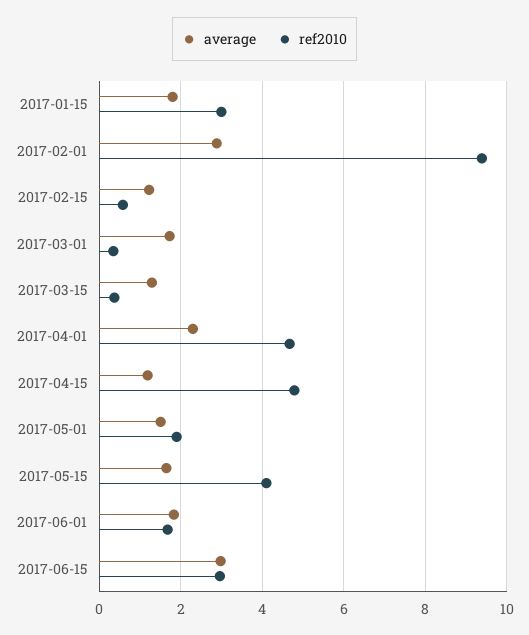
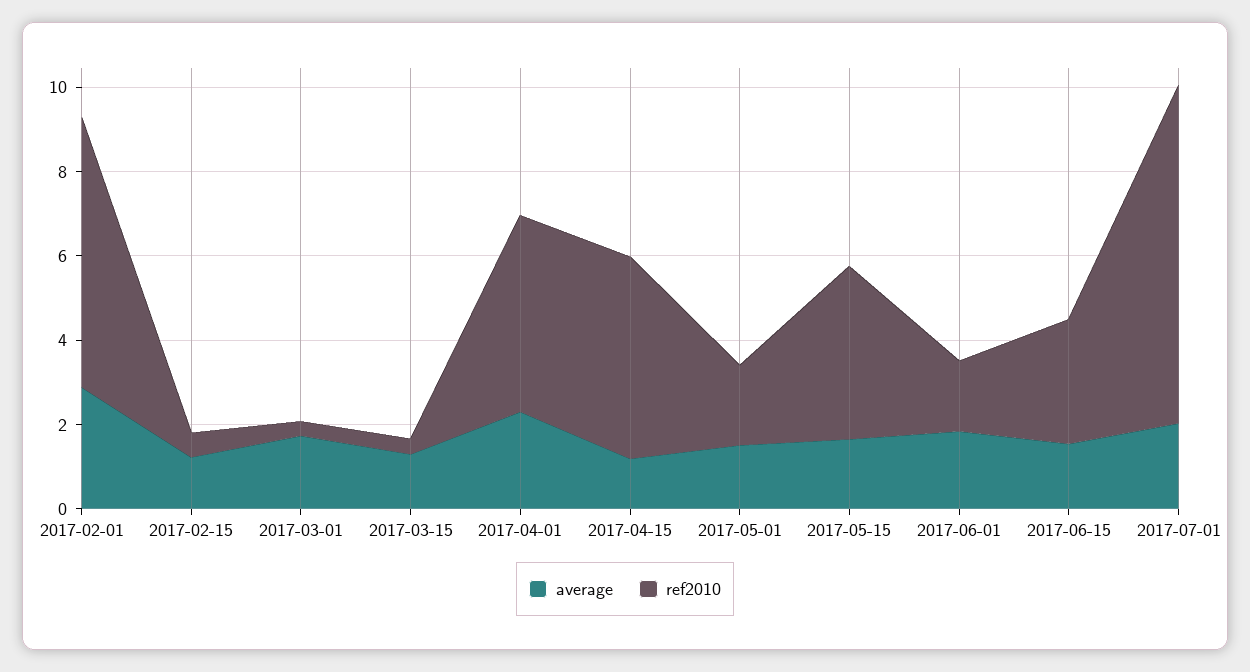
average, 2017-01-15: 1.8 -> none
ref2010, 2017-01-15: 3 -> none
ref2010, 2017-02-01: 9.4 -> 6.5
average, 2017-06-15: 3 -> 1.5
average, 2017-07-01: none -> 2
ref2010, 2017-07-01: none -> 8

